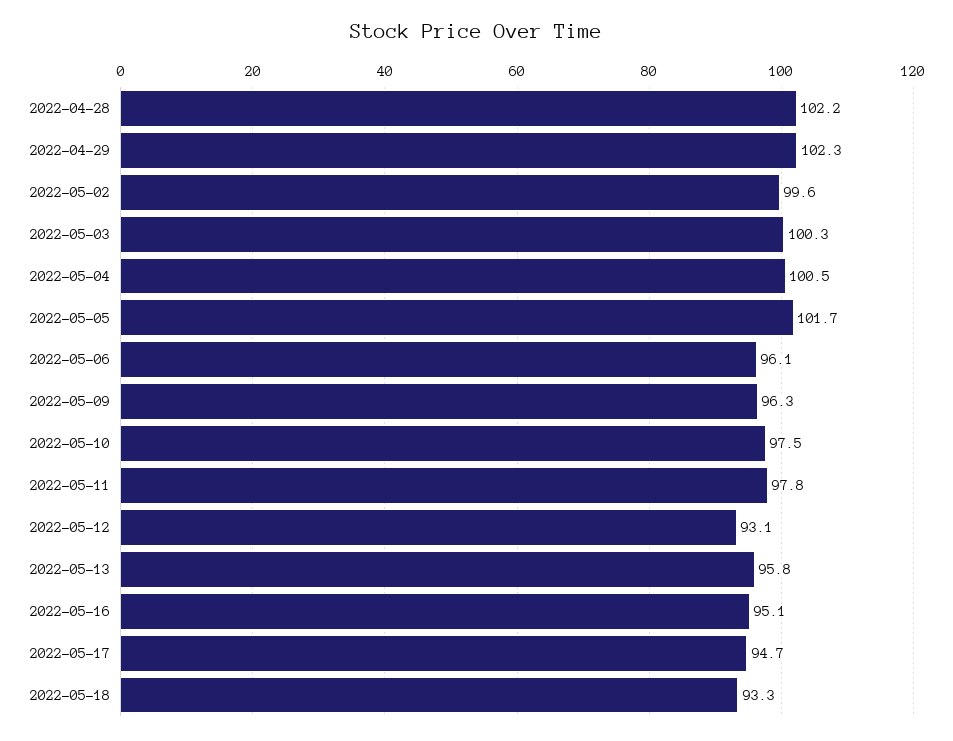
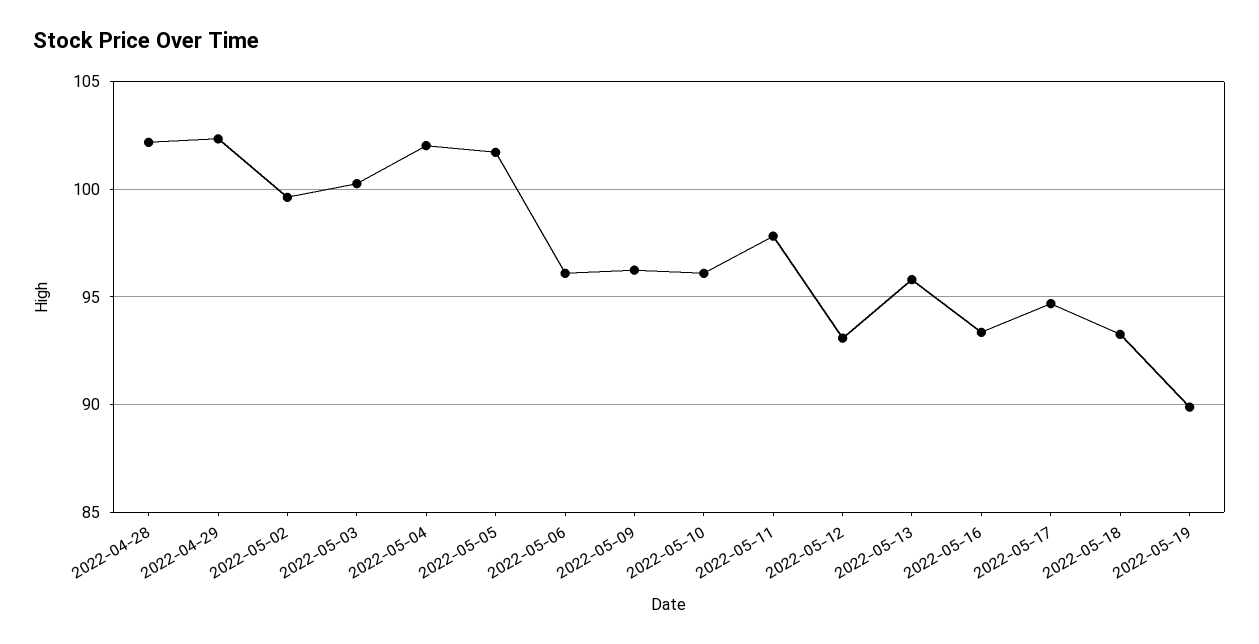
2022-05-04: 100.5 -> 102
2022-05-10: 97.5 -> 96
2022-05-16: 95.1 -> 93.5
2022-05-19: none -> 90

